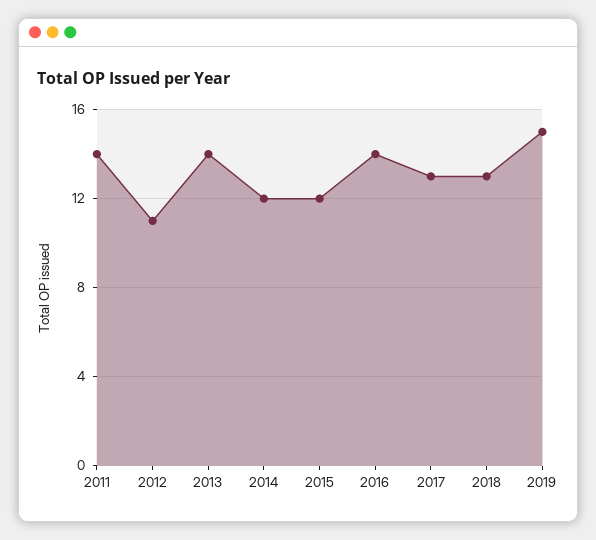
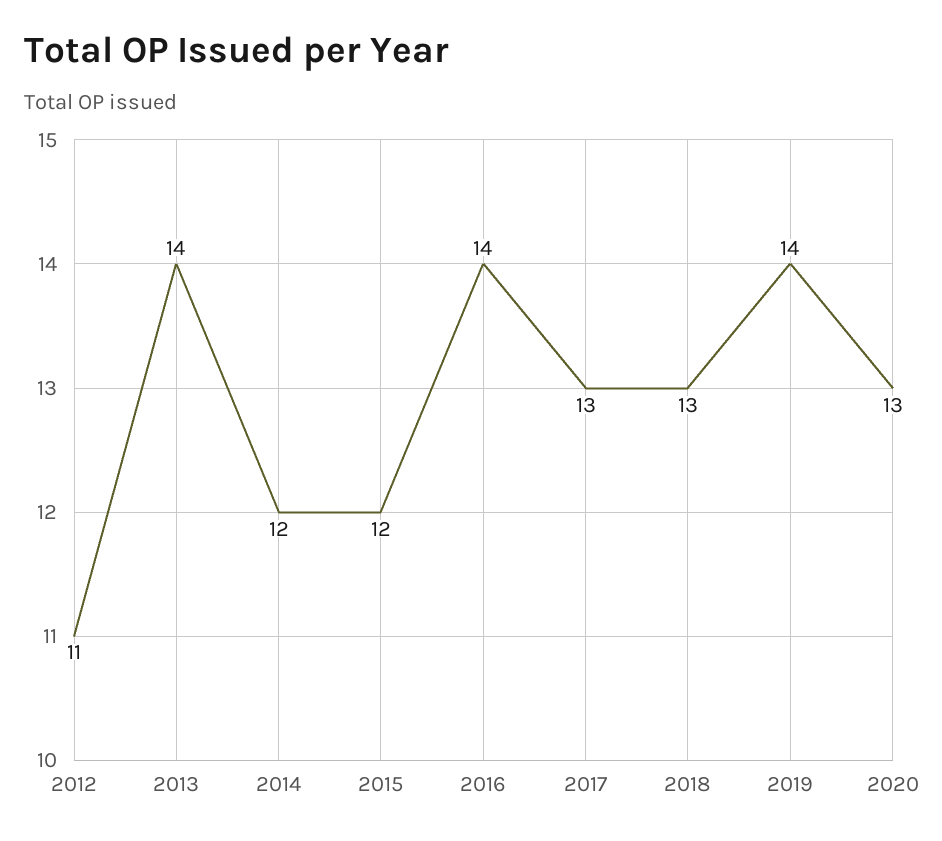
2011: 14 -> none
2019: 15 -> 14
2020: none -> 13

